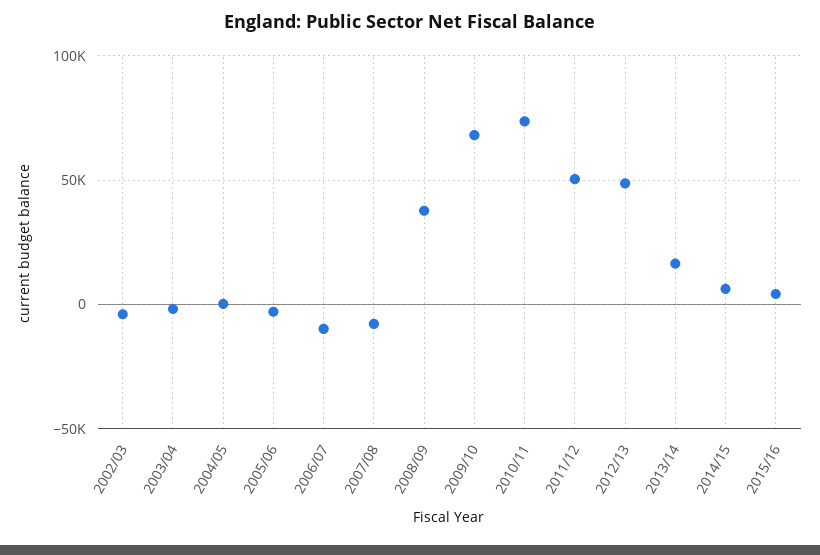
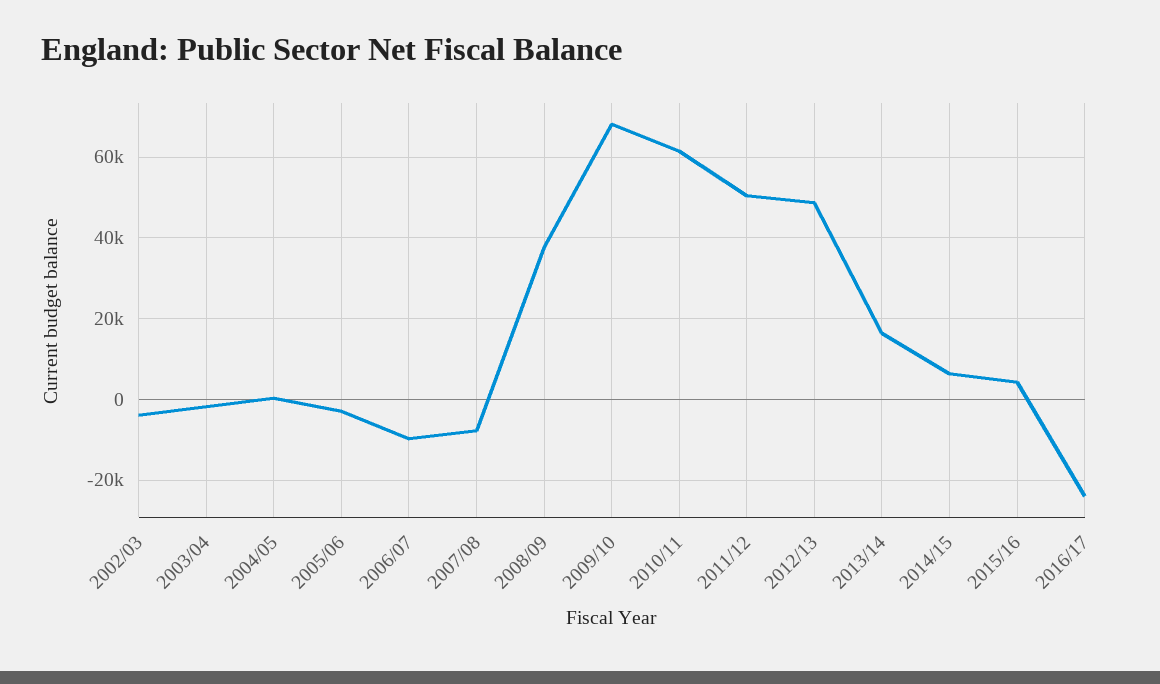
2010/11: 75000 -> 62000
2016/17: none -> -24000

